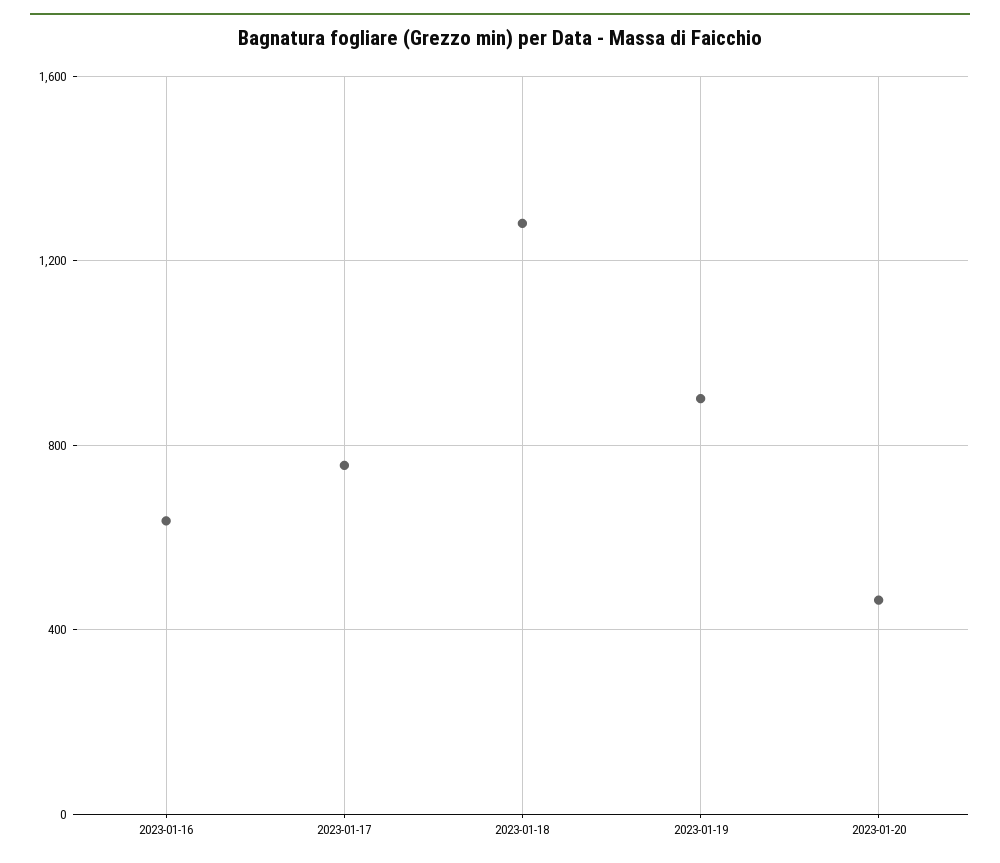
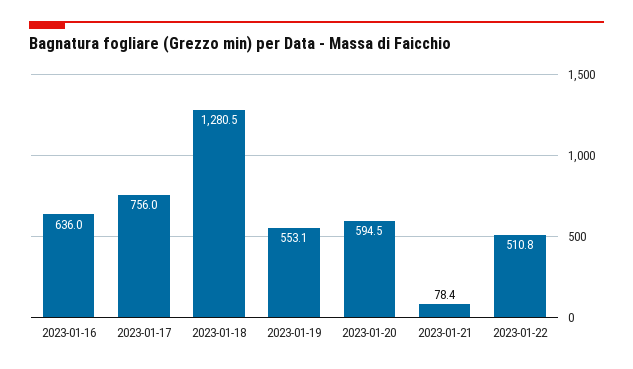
2023-01-19: 900 -> 553.1
2023-01-20: 450 -> 594.5
2023-01-21: none -> 78.4
2023-01-22: none -> 510.8

